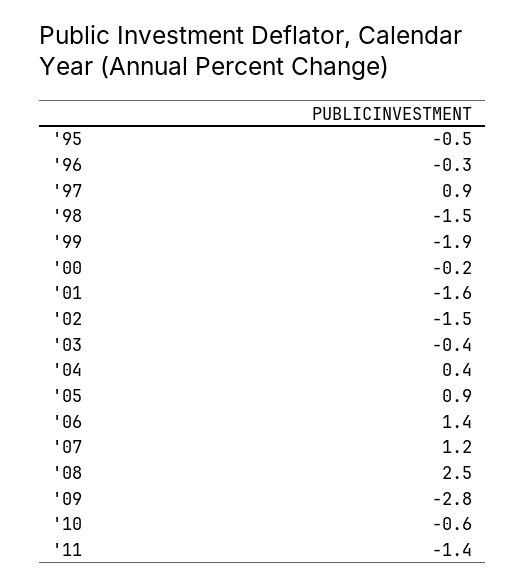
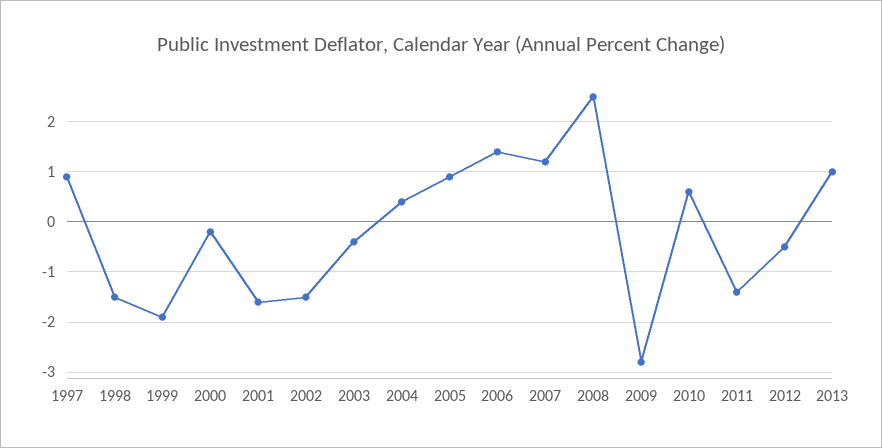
'95: -0.5 -> none
'96: -0.3 -> none
'10: -0.6 -> 0.5
2012: none -> -0.5
2013: none -> 1

